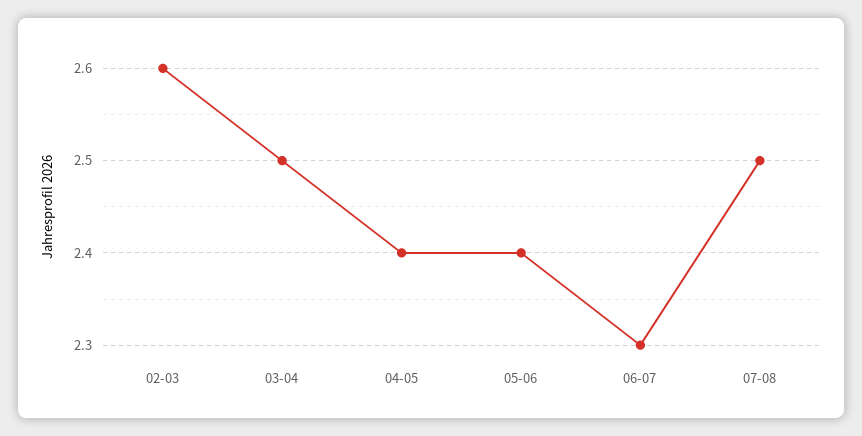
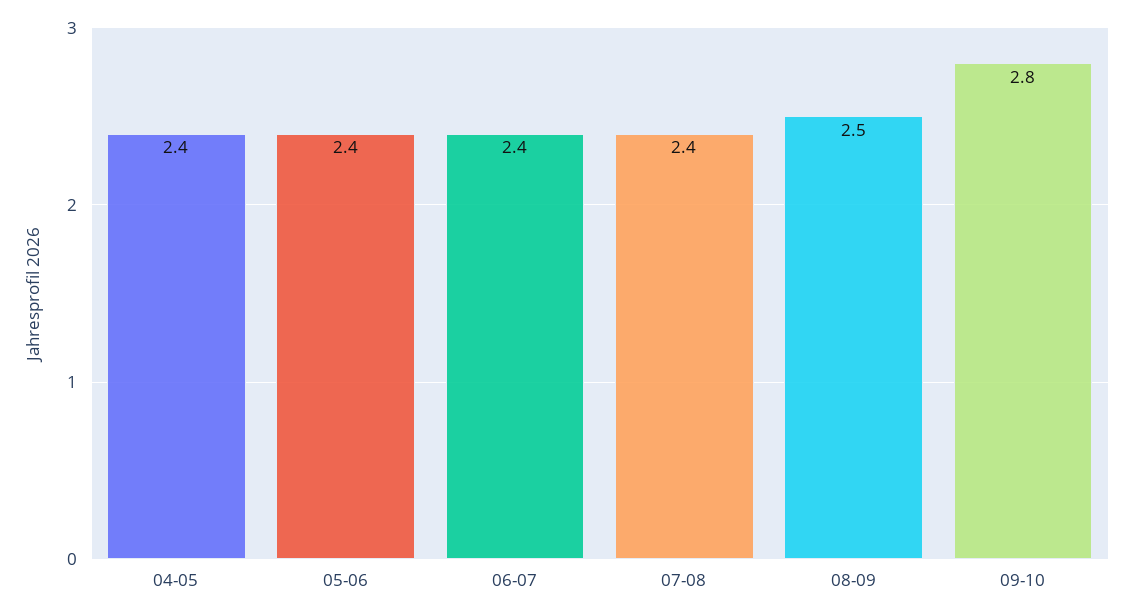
02-03: 2.6 -> none
03-04: 2.5 -> none
06-07: 2.3 -> 2.4
07-08: 2.5 -> 2.4
08-09: none -> 2.5
09-10: none -> 2.8

